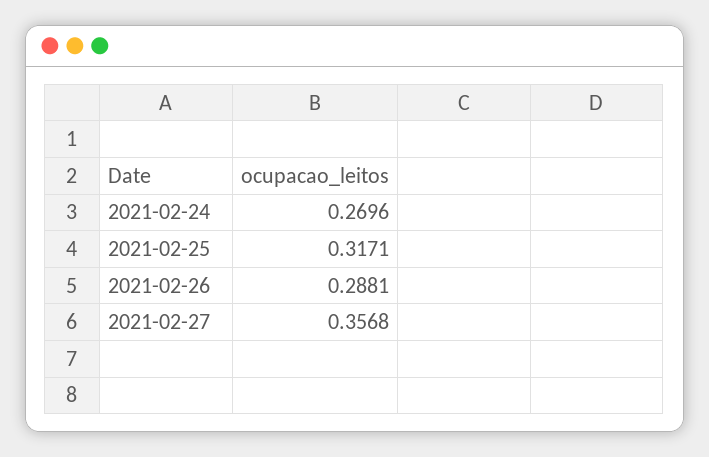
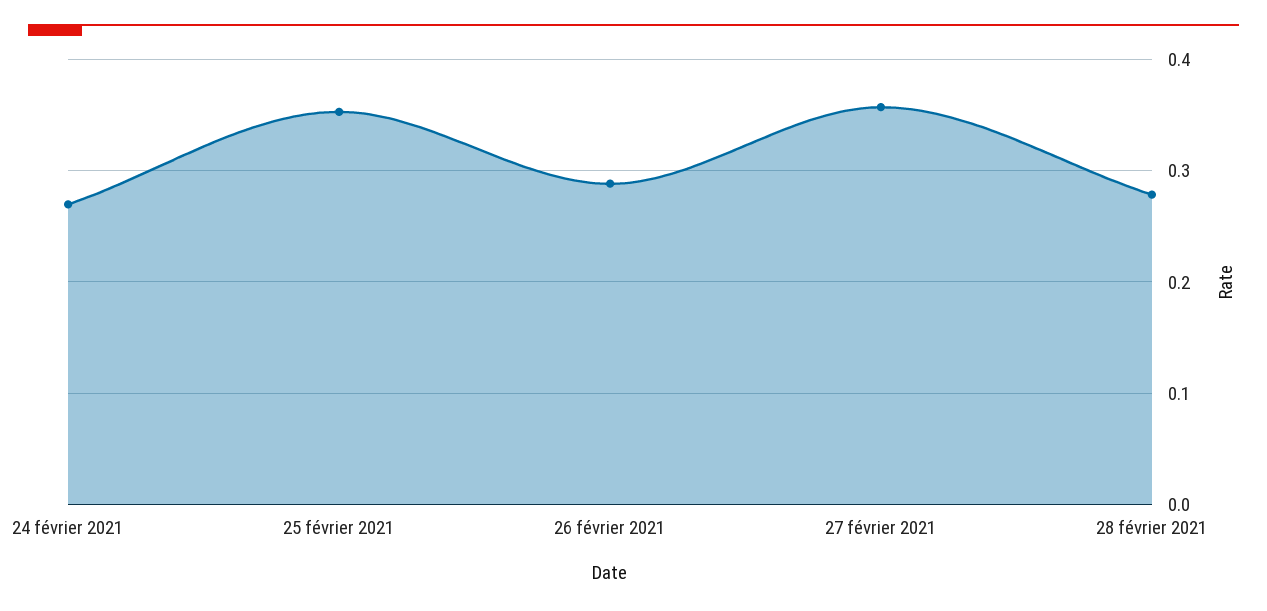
2021-02-25: 0.3171 -> 0.35
28 février 2021: none -> 0.28

